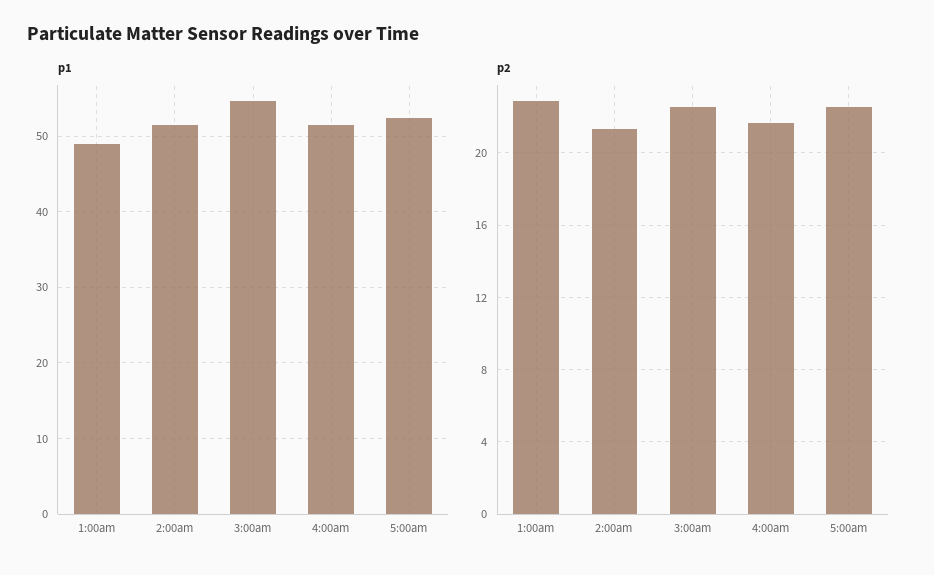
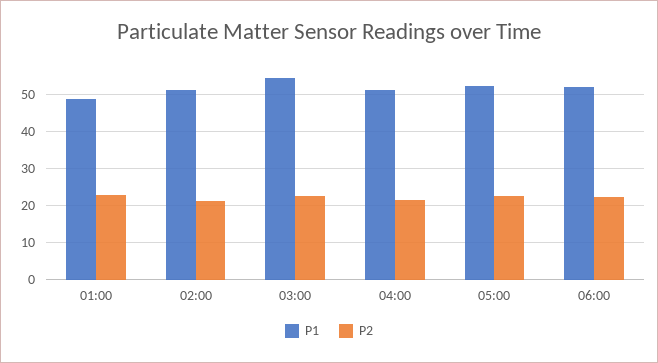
p1, 06:00: none -> 52
p2, 06:00: none -> 22

